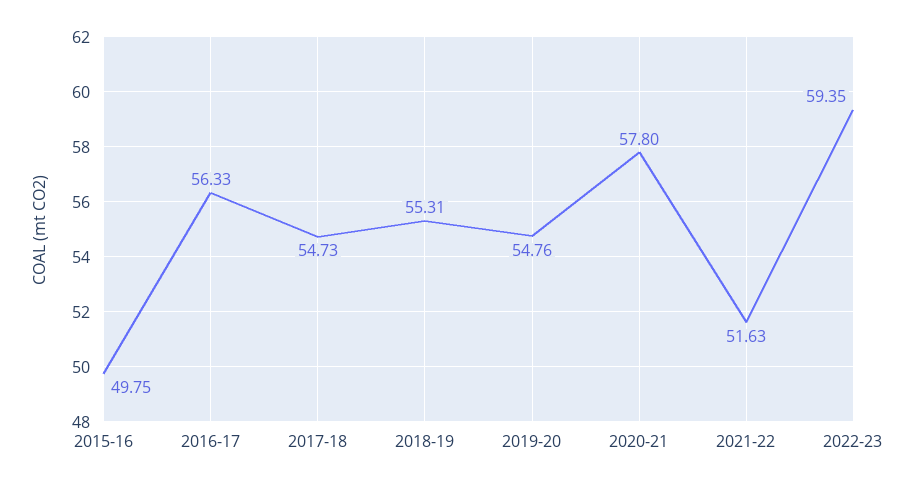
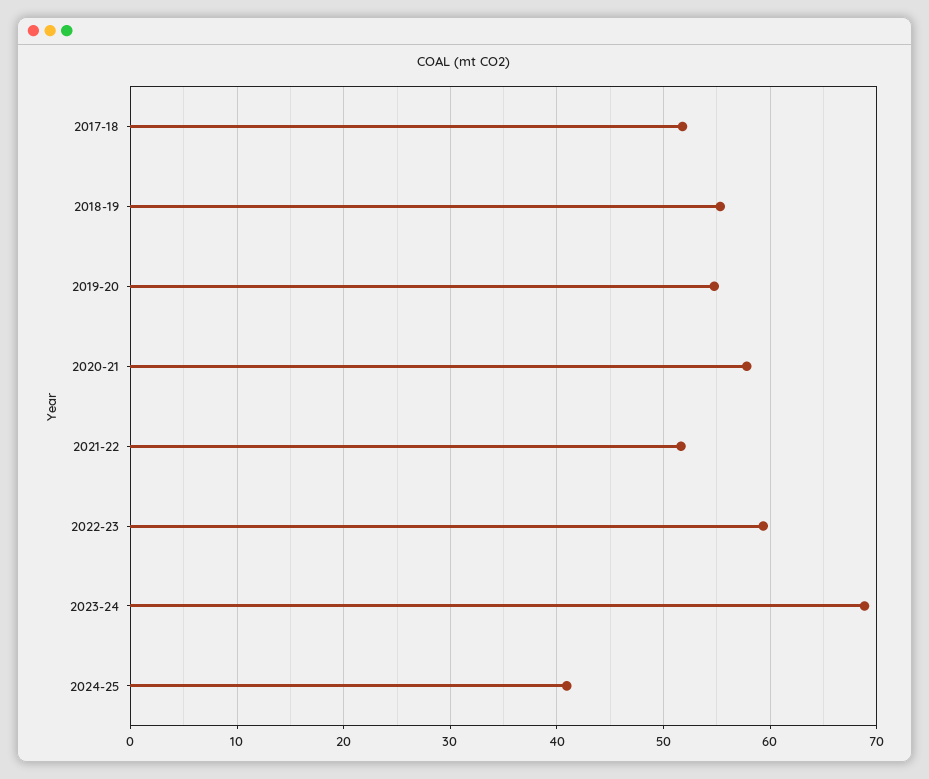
2015-16: 49.75 -> none
2016-17: 56.33 -> none
2017-18: 54.73 -> 52
2023-24: none -> 69
2024-25: none -> 41

